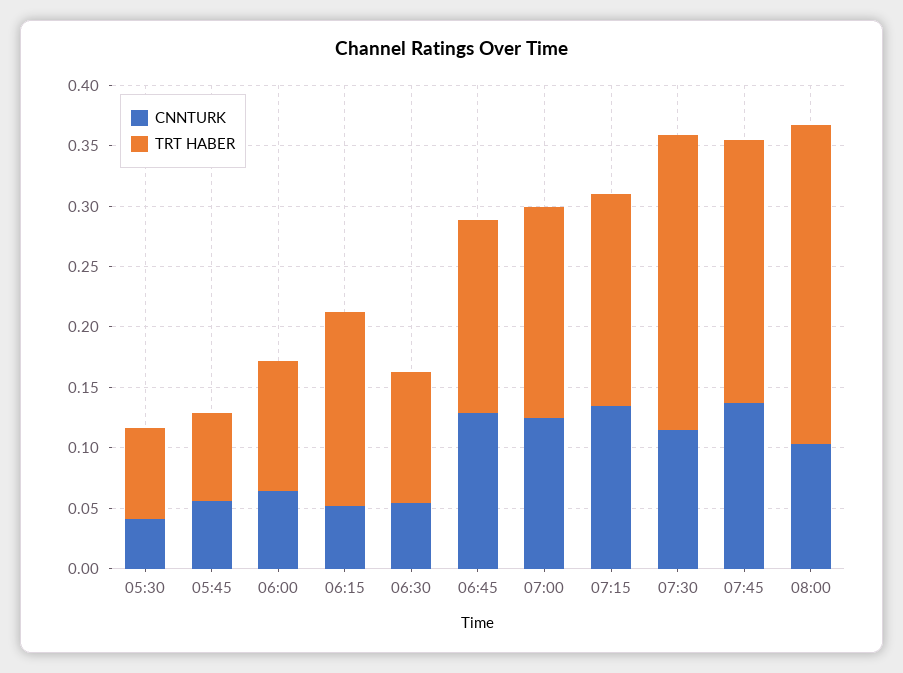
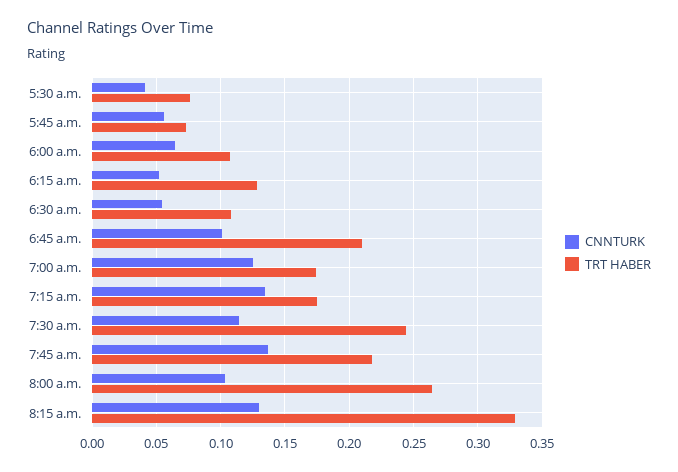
TRT HABER, 06:15: 0.16 -> 0.13
CNNTURK, 06:45: 0.13 -> 0.1
TRT HABER, 06:45: 0.16 -> 0.21
CNNTURK, 8:15 a.m.: none -> 0.13
TRT HABER, 8:15 a.m.: none -> 0.33

